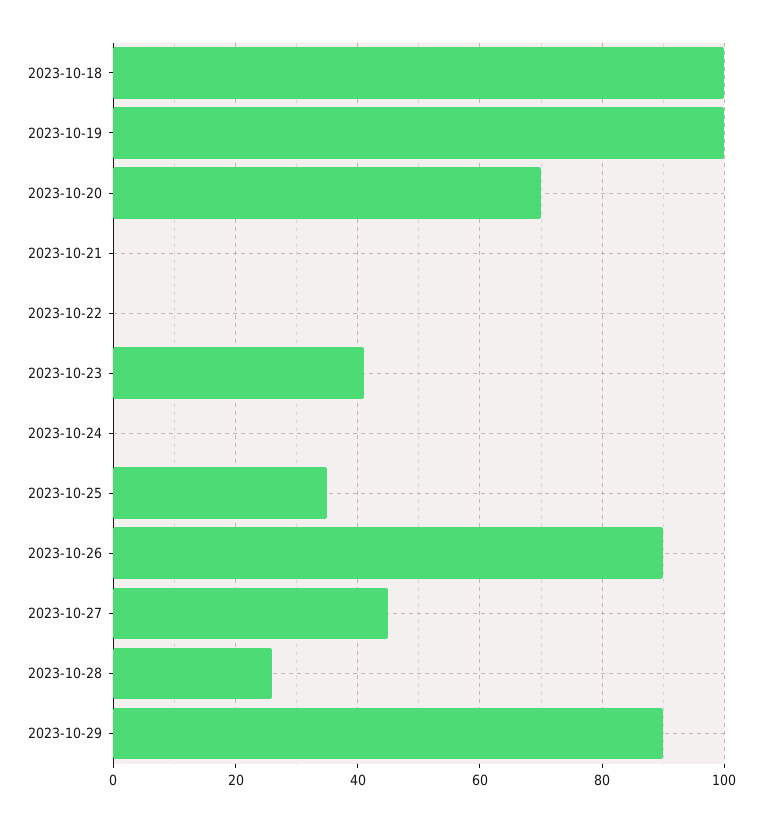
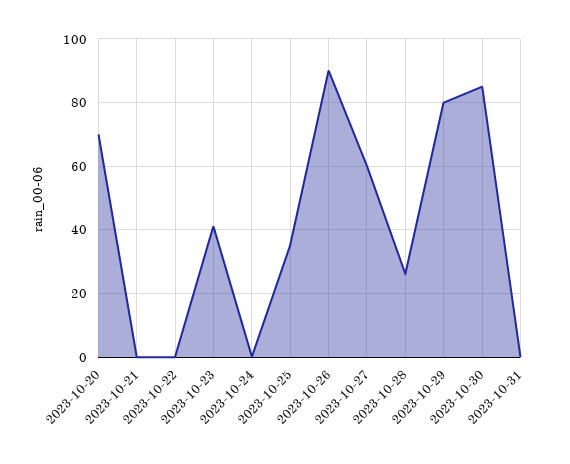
2023-10-18: 100 -> none
2023-10-19: 100 -> none
2023-10-27: 45 -> 60
2023-10-29: 90 -> 80
2023-10-30: none -> 85
2023-10-31: none -> 0

